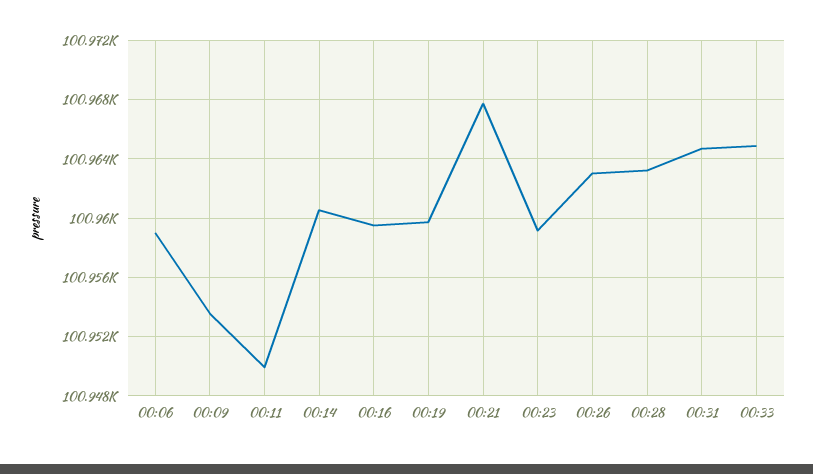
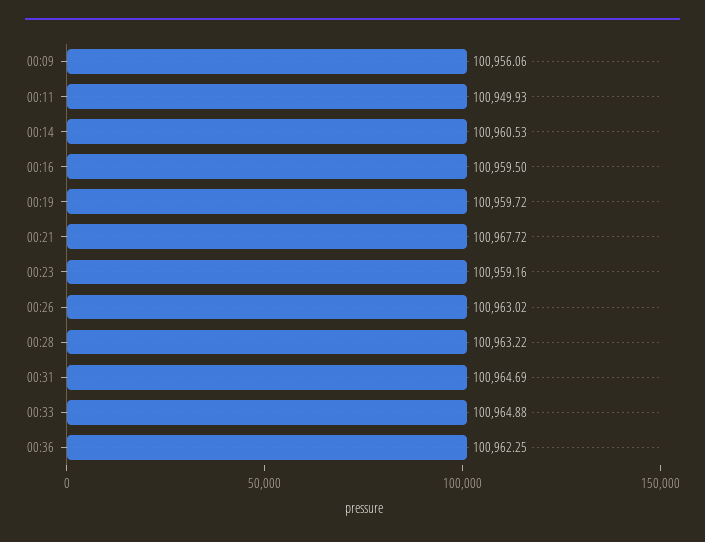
00:06: 100959 -> none
00:09: 100953.5 -> 100956.06
00:36: none -> 100962.25

